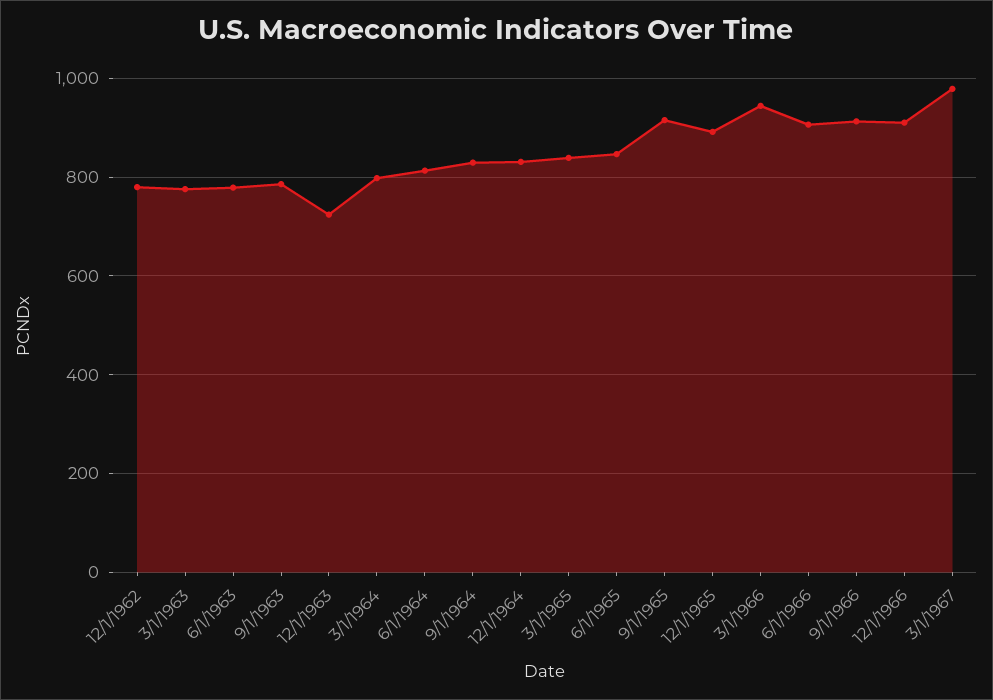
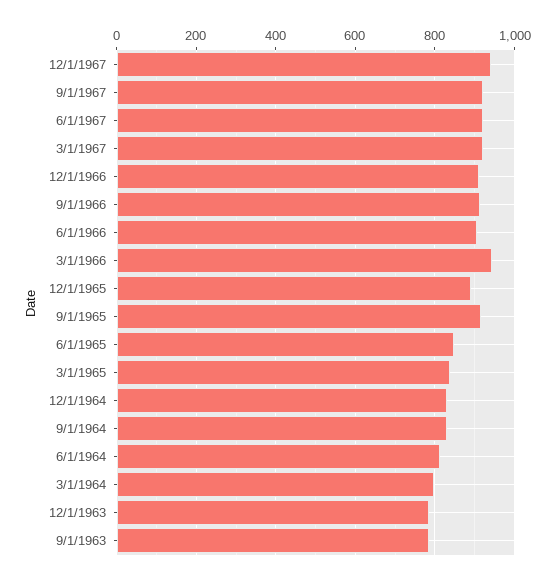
12/1/1962: 780 -> none
3/1/1963: 780 -> none
6/1/1963: 780 -> none
12/1/1963: 720 -> 780
3/1/1967: 980 -> 920
12/1/1967: none -> 940
9/1/1967: none -> 920
6/1/1967: none -> 920

